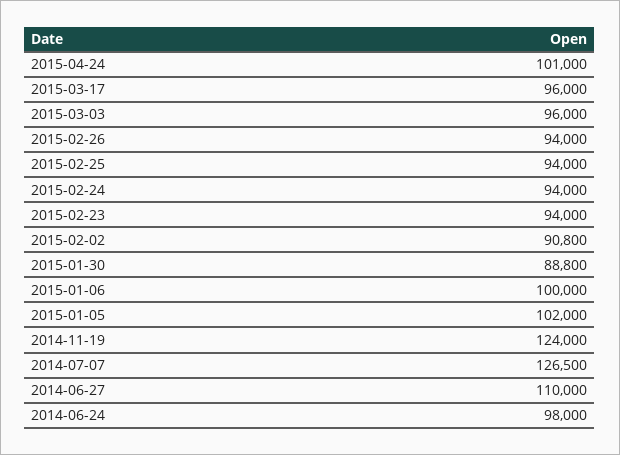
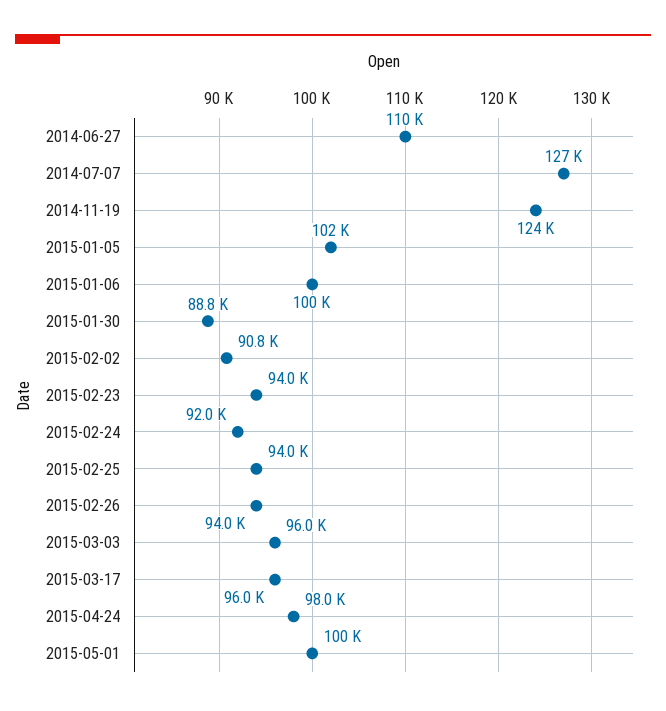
2015-04-24: 101000 -> 98000
2015-02-24: 94000 -> 92000
2014-06-24: 98000 -> none
2015-05-01: none -> 100000

